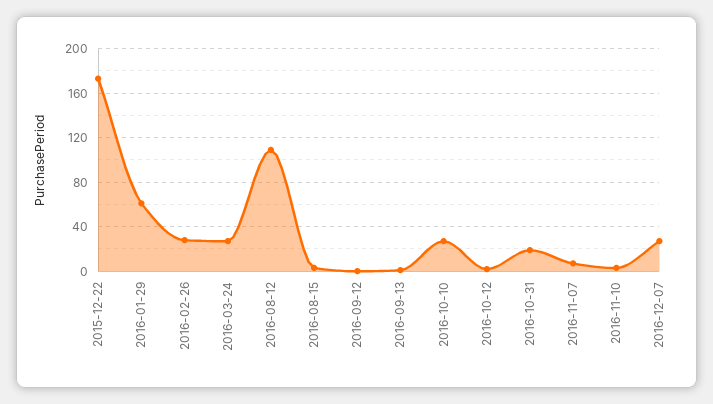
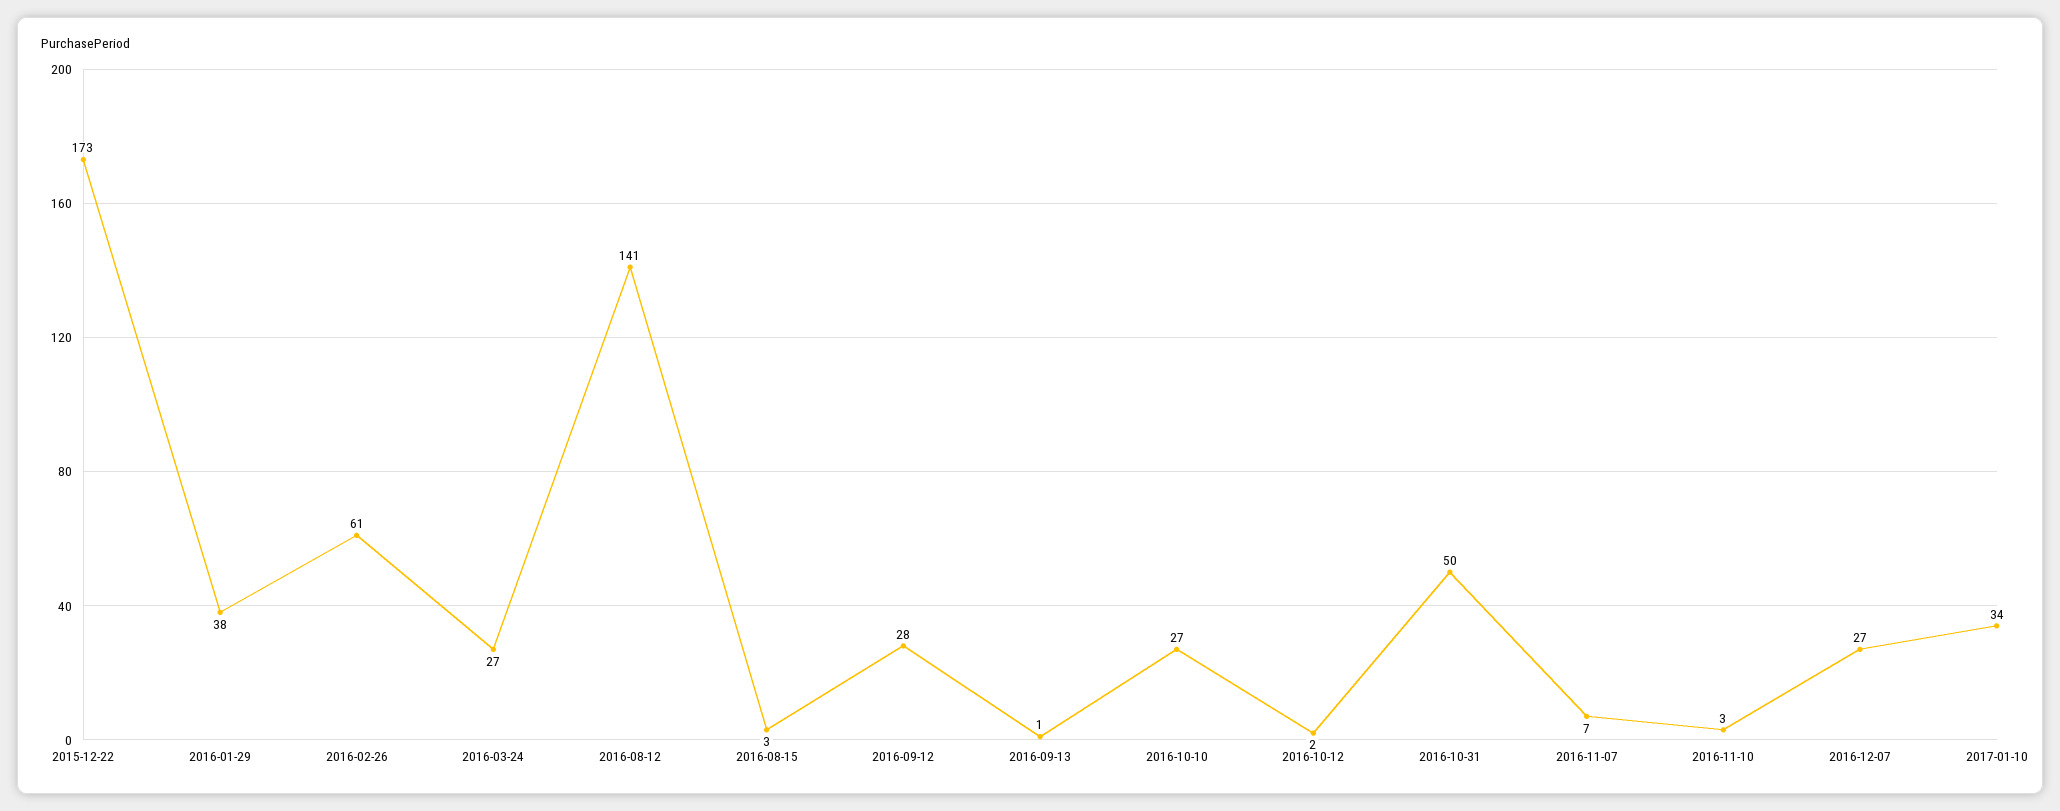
2016-01-29: 60 -> 38
2016-02-26: 30 -> 61
2016-08-12: 110 -> 141
2016-09-12: 0 -> 28
2016-10-31: 20 -> 50
2017-01-10: none -> 34

